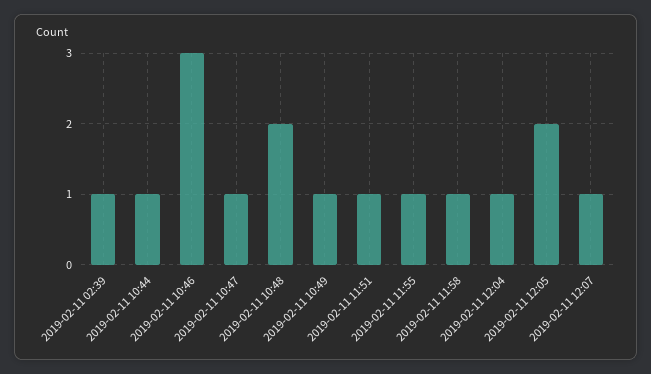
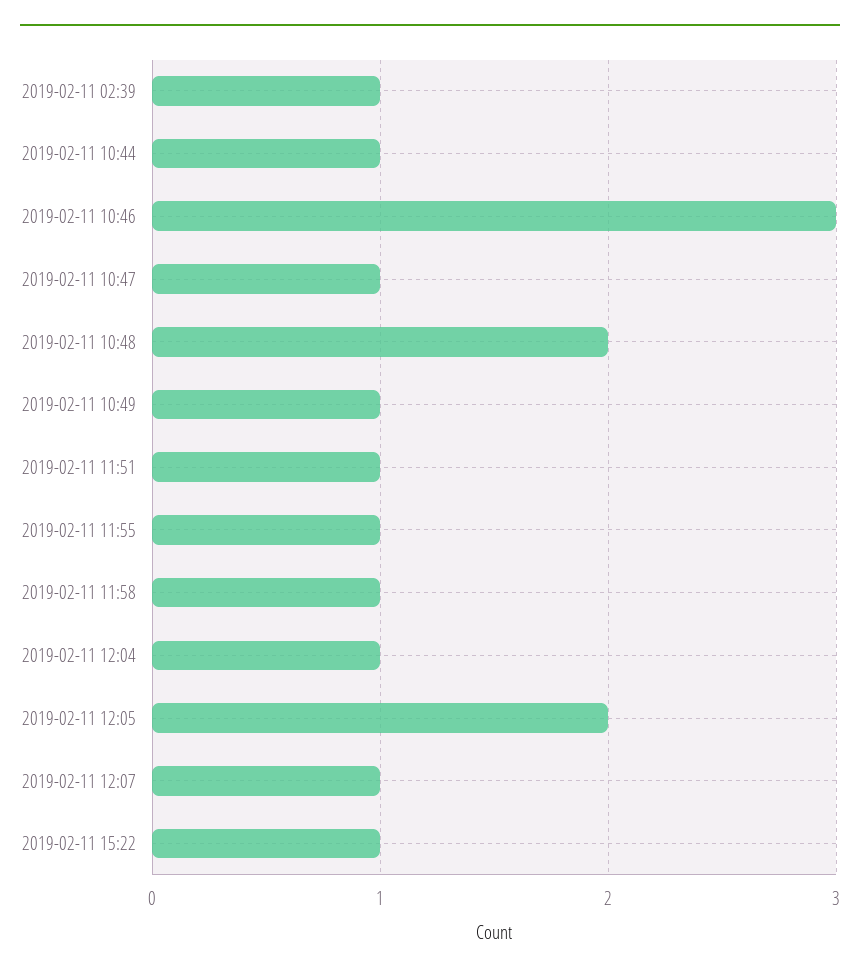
2019-02-11 15:22: none -> 1

